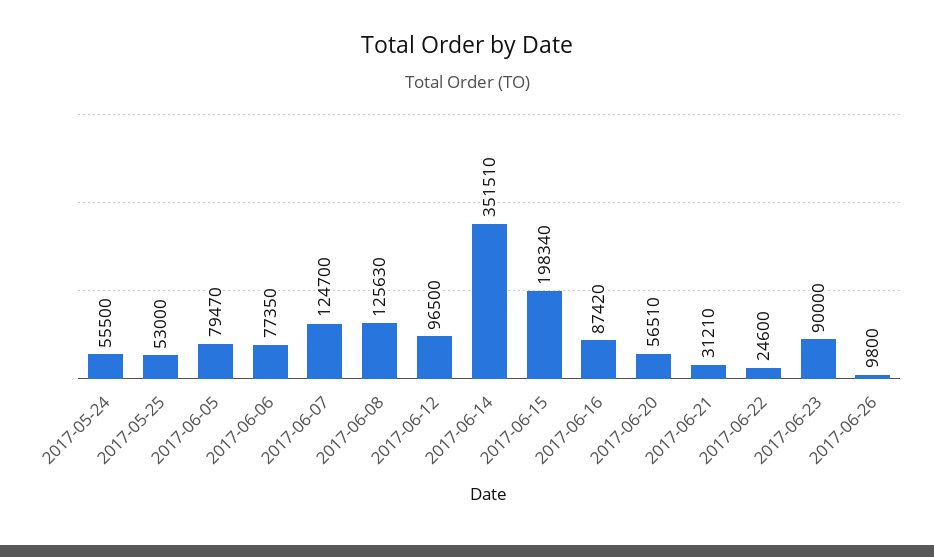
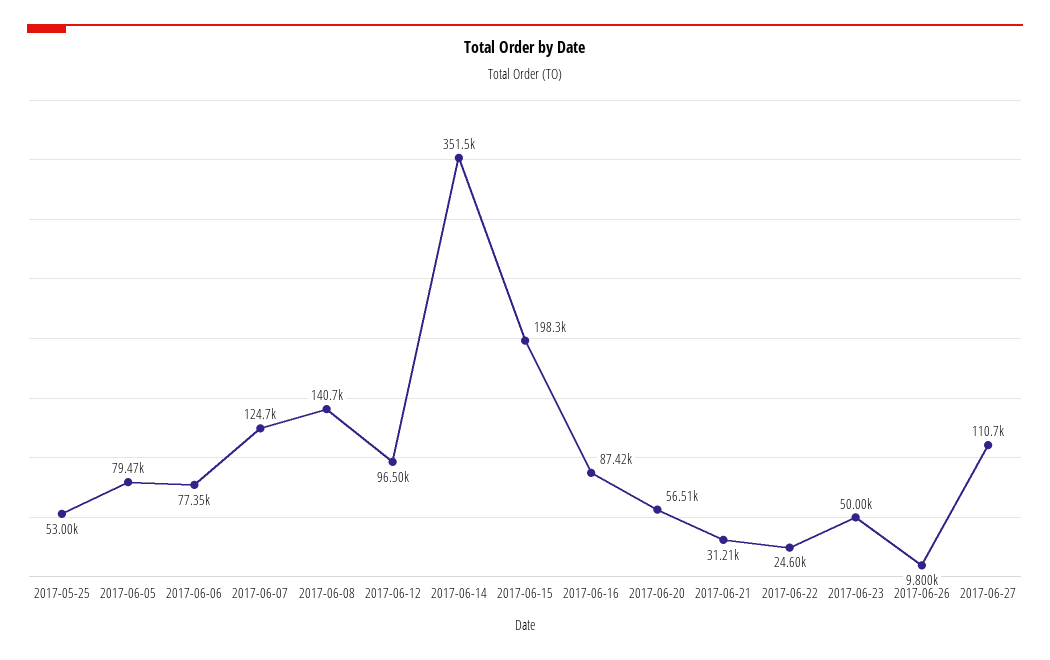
2017-05-24: 55500 -> none
2017-06-08: 125630 -> 140700
2017-06-23: 90000 -> 50000
2017-06-27: none -> 110700

